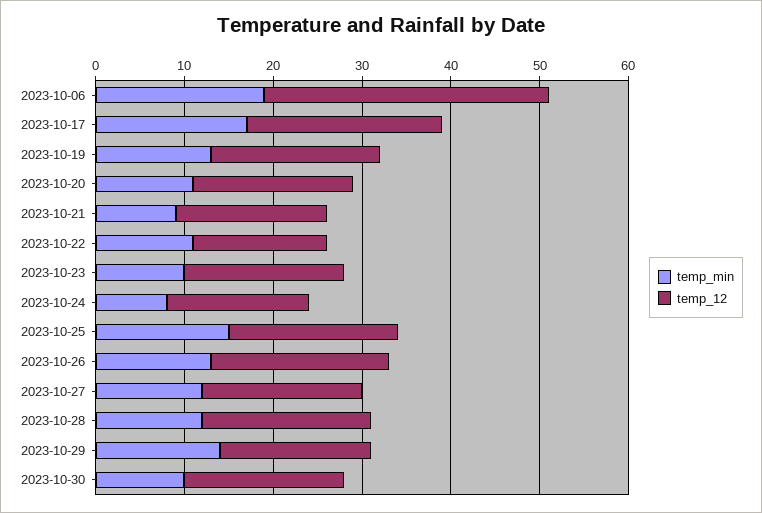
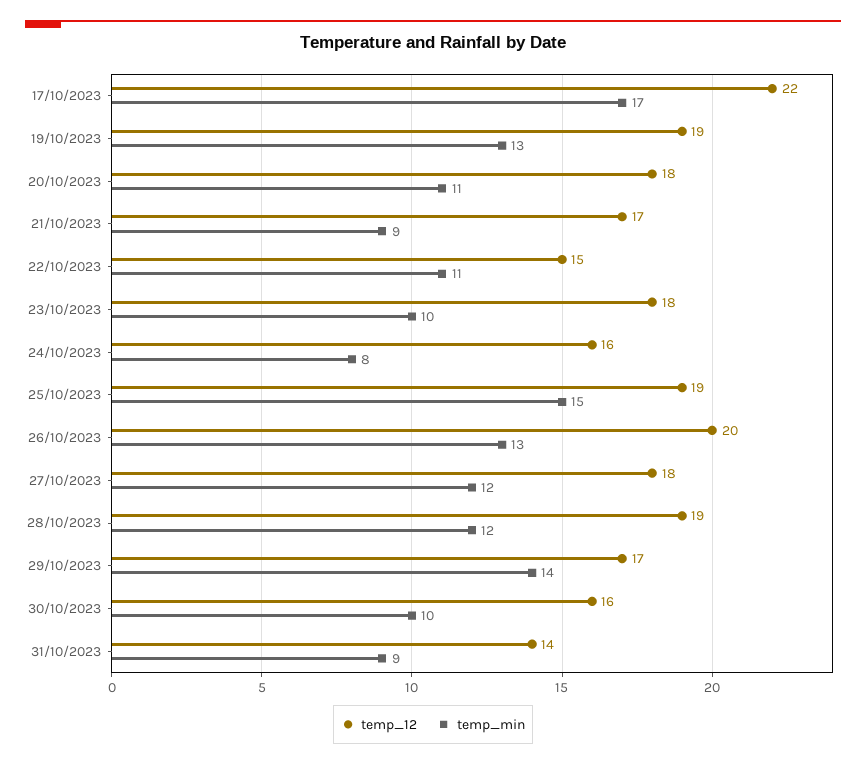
temp_min, 2023-10-06: 19 -> none
temp_12, 2023-10-06: 32 -> none
temp_12, 2023-10-30: 18 -> 16
temp_12, 31/10/2023: none -> 14
temp_min, 31/10/2023: none -> 9

